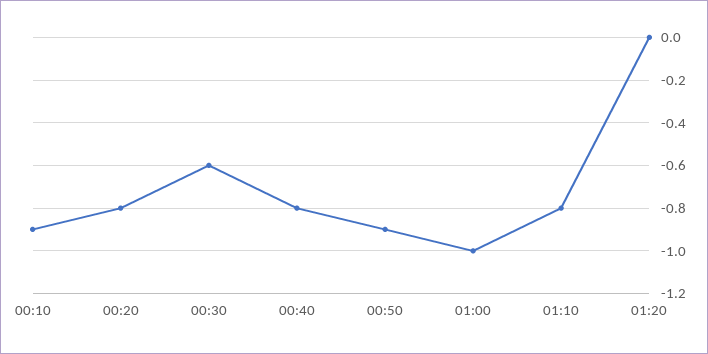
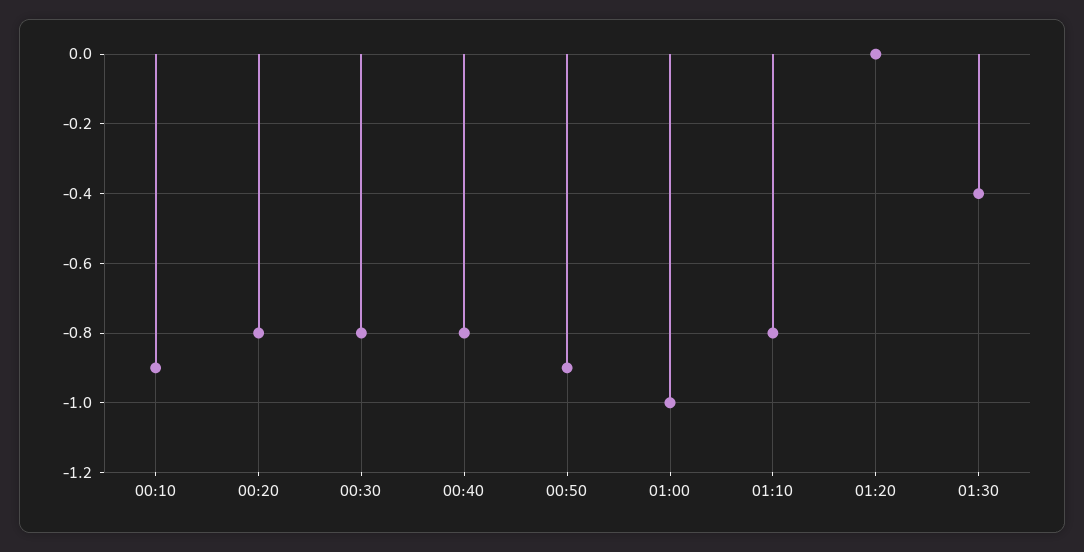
00:30: -0.6 -> -0.8
01:30: none -> -0.4

